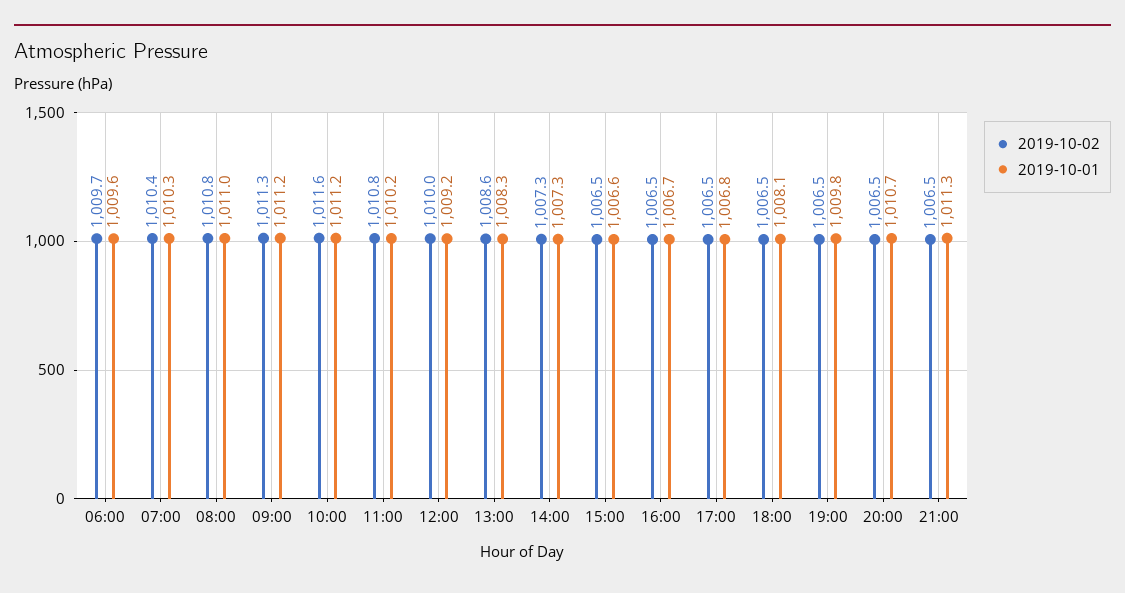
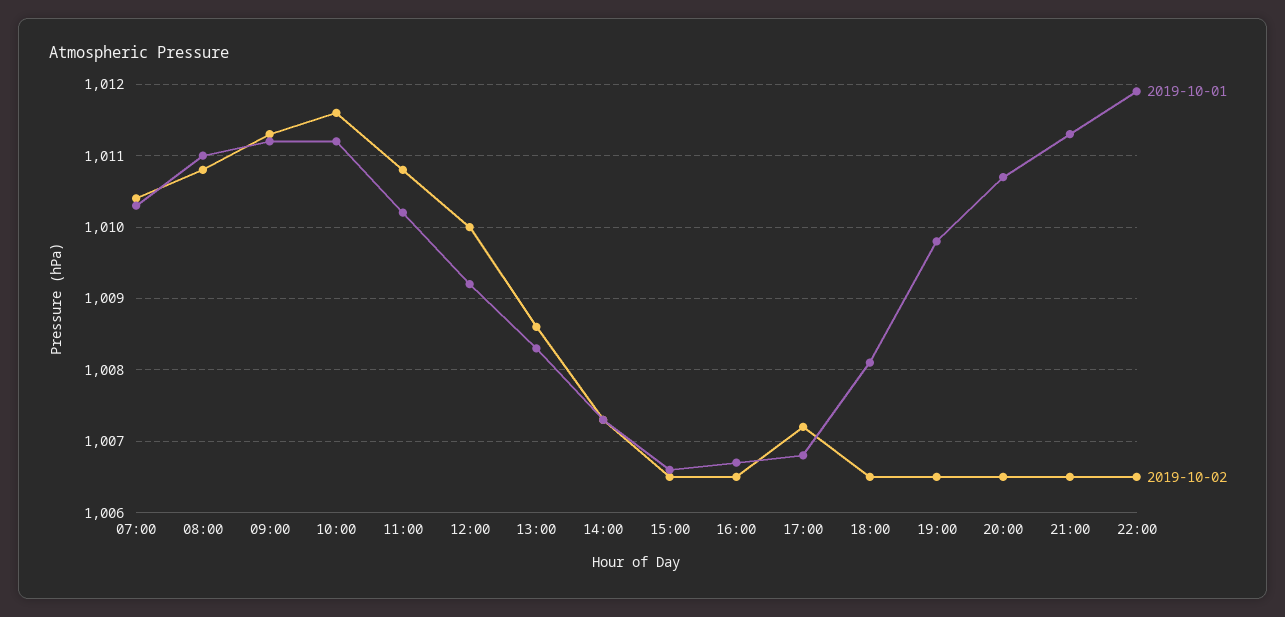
2019-10-02, 06:00: 1009.7 -> none
2019-10-01, 06:00: 1009.6 -> none
2019-10-02, 17:00: 1006.5 -> 1007.2
2019-10-01, 22:00: none -> 1011.9
2019-10-02, 22:00: none -> 1006.5

